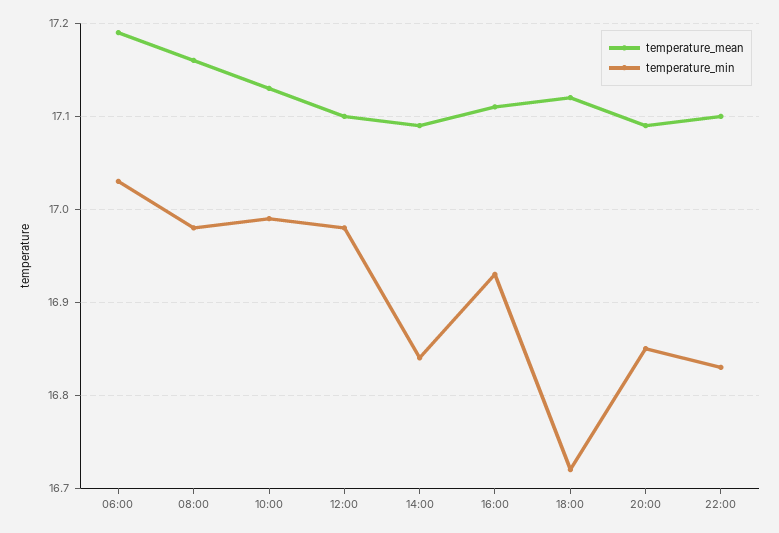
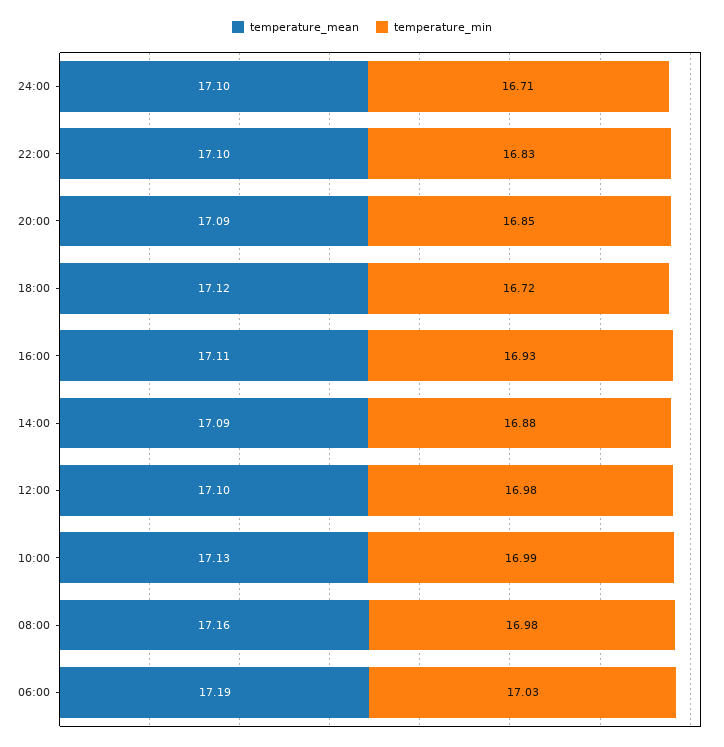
temperature_min, 14:00: 16.84 -> 16.88
temperature_mean, 24:00: none -> 17.1
temperature_min, 24:00: none -> 16.71

